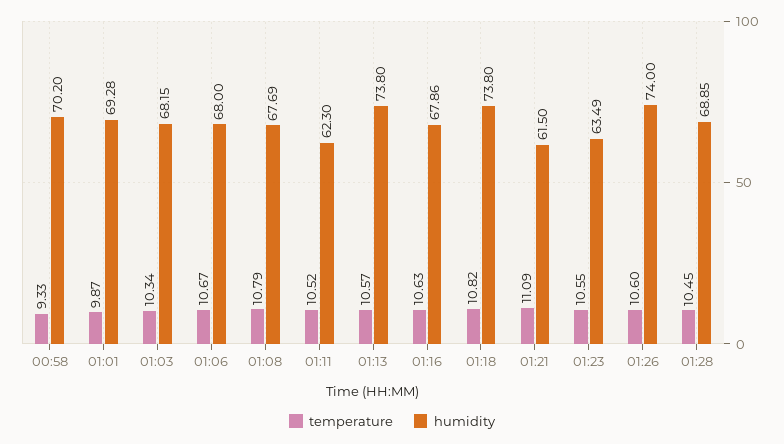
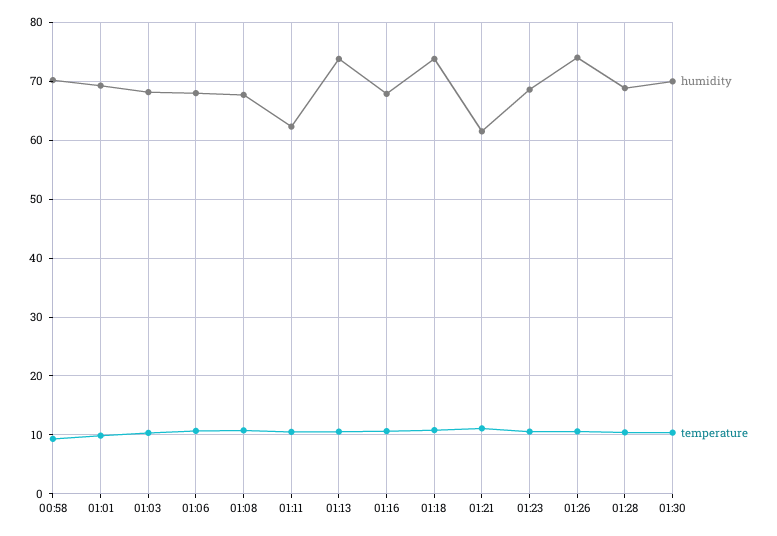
humidity, 01:23: 63.49 -> 68
humidity, 01:30: none -> 70
temperature, 01:30: none -> 10

